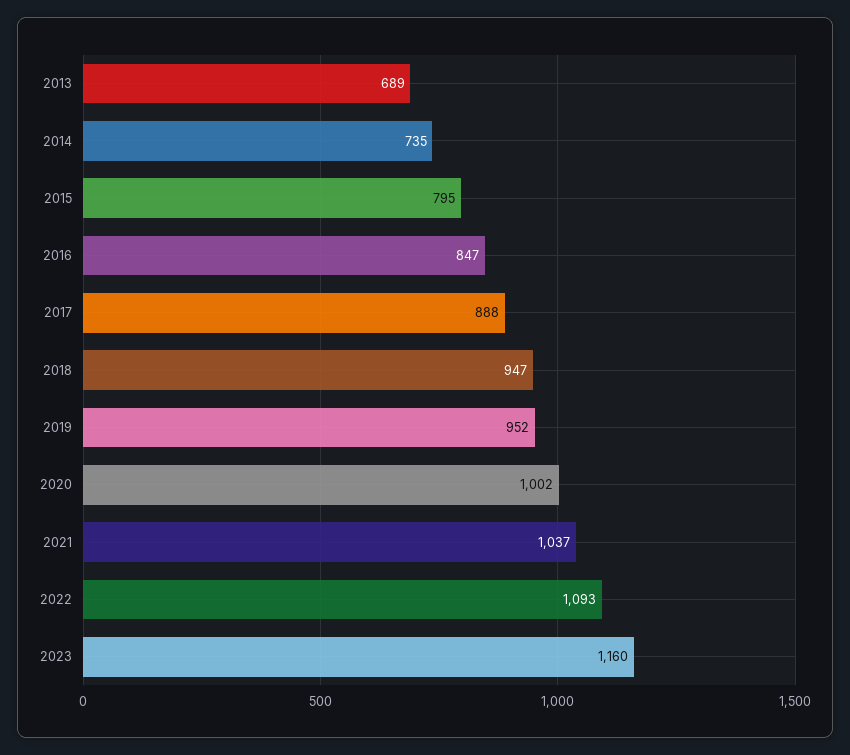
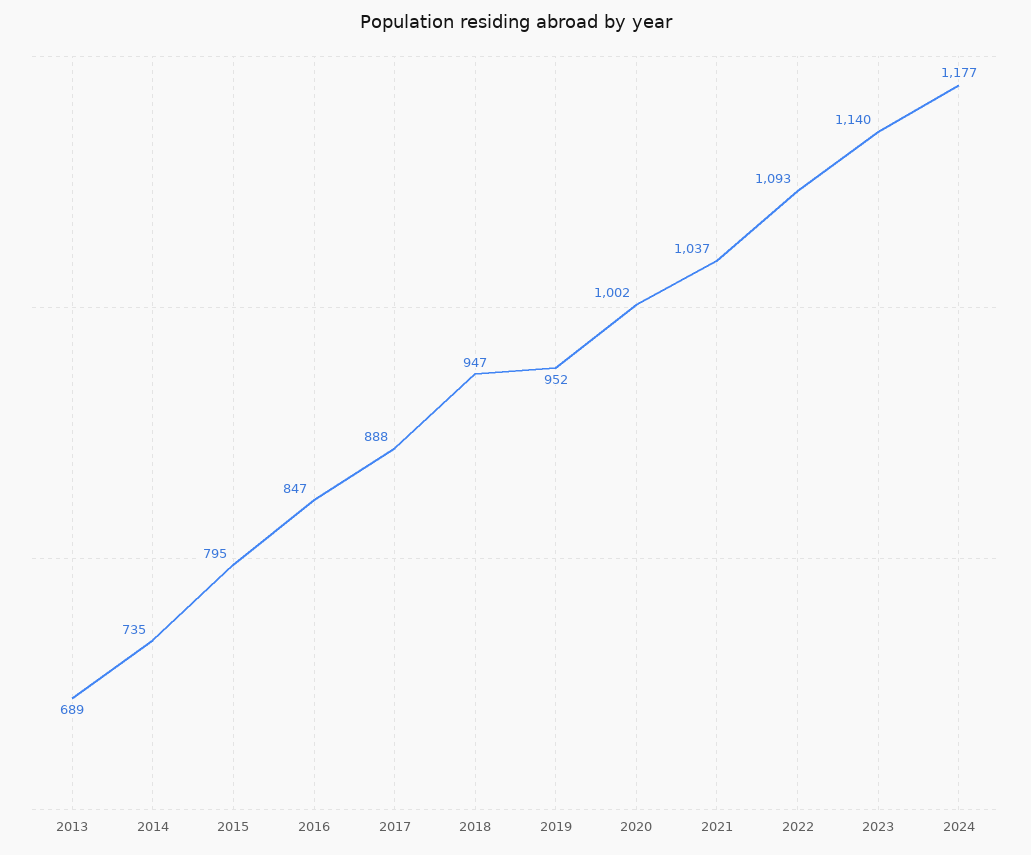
2023: 1160 -> 1140
2024: none -> 1177

